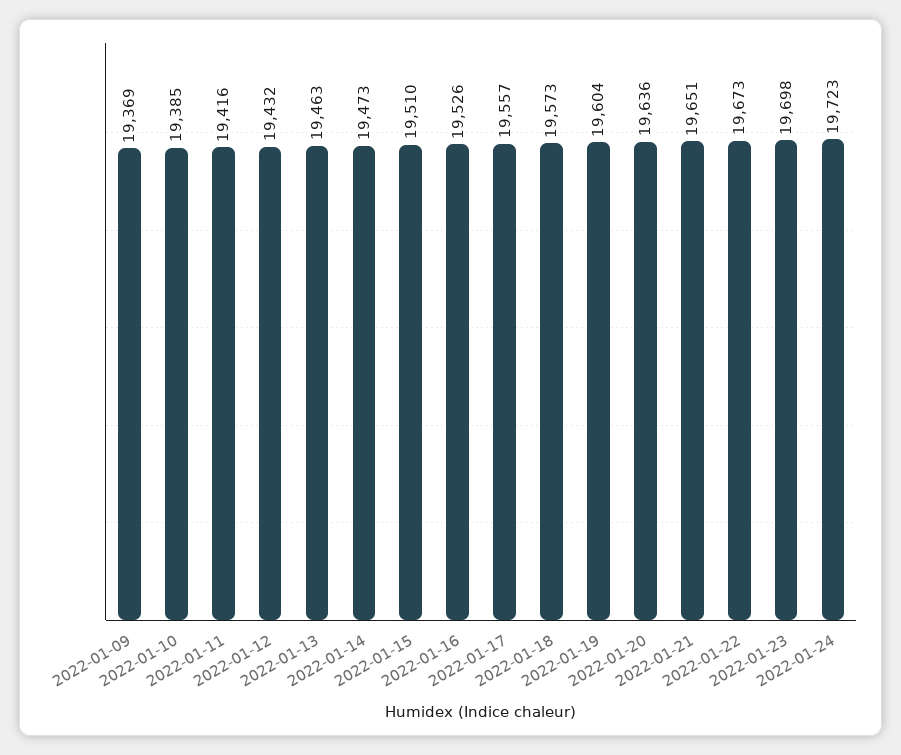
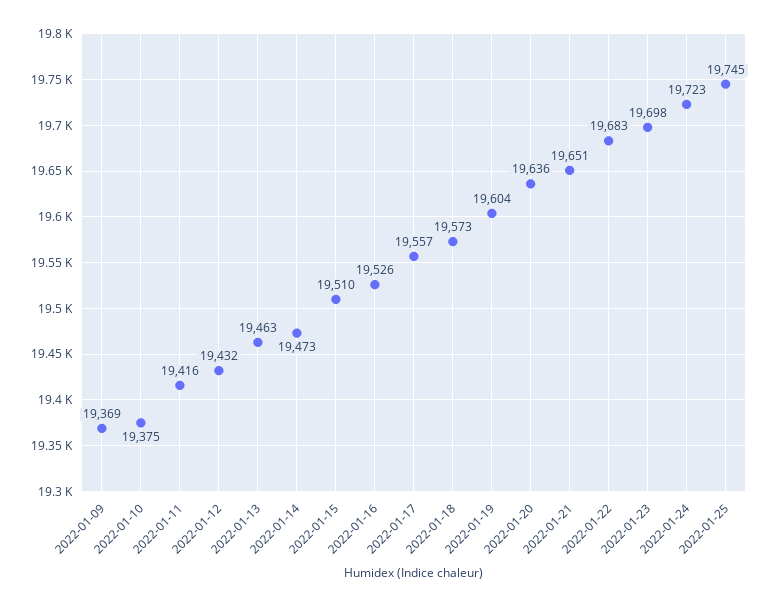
2022-01-10: 19385 -> 19375
2022-01-22: 19673 -> 19683
2022-01-25: none -> 19745

